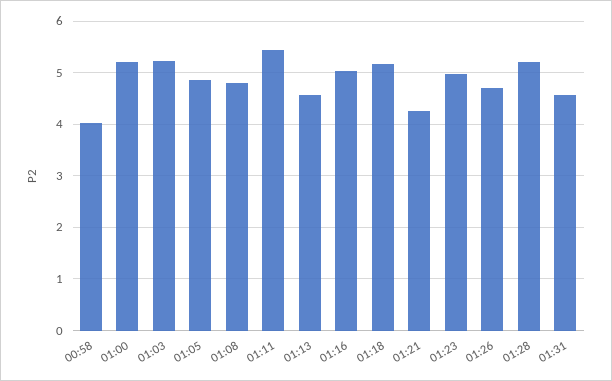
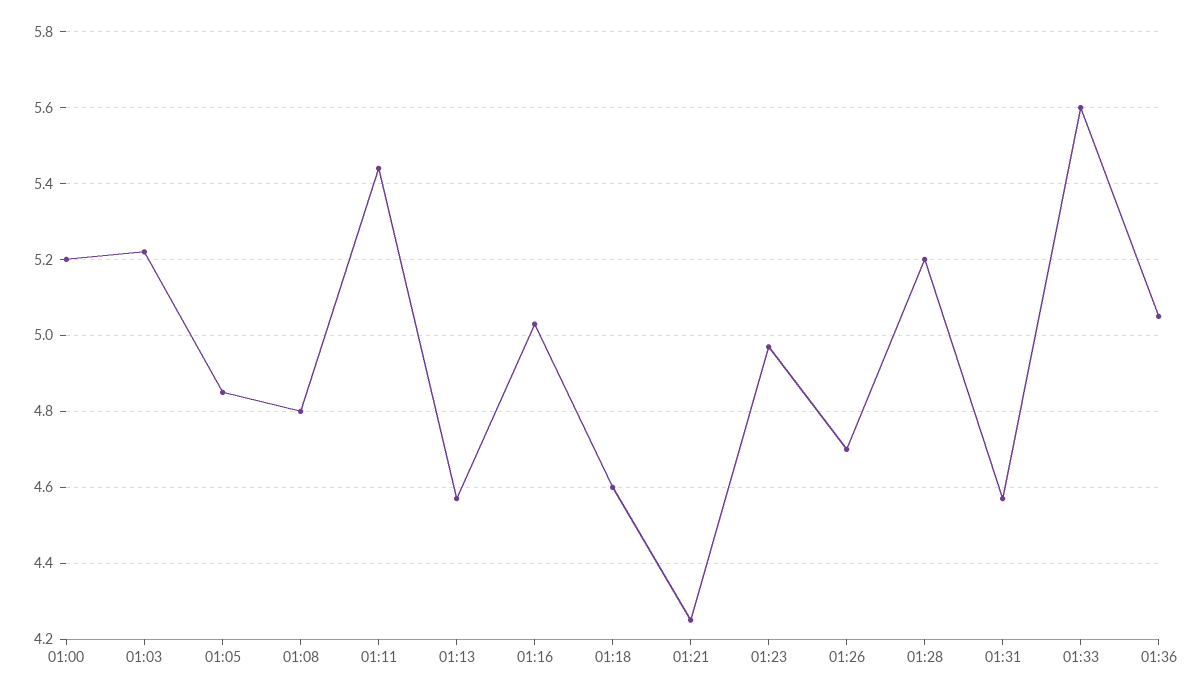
00:58: 4 -> none
01:18: 5.2 -> 4.6
01:33: none -> 5.6
01:36: none -> 5.05

